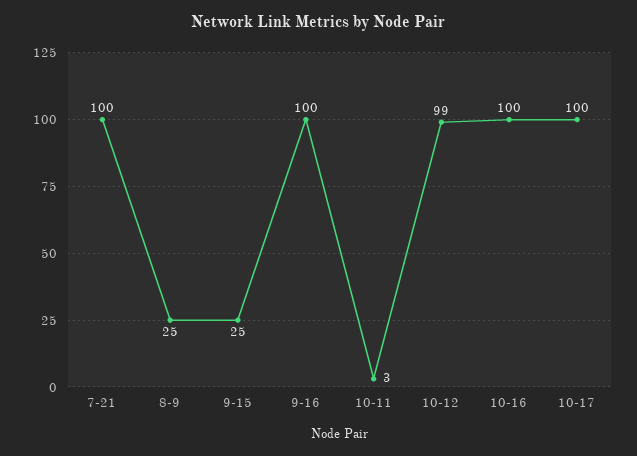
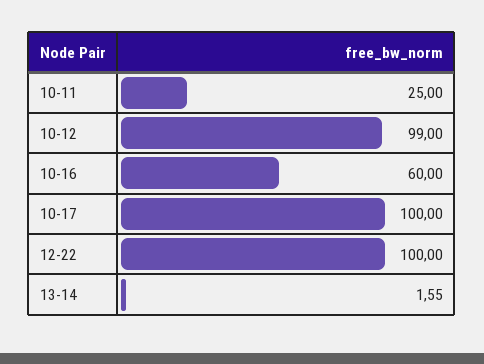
7-21: 100 -> none
8-9: 25 -> none
9-15: 25 -> none
9-16: 100 -> none
10-11: 3 -> 25
10-16: 100 -> 60
12-22: none -> 100
13-14: none -> 1.55

